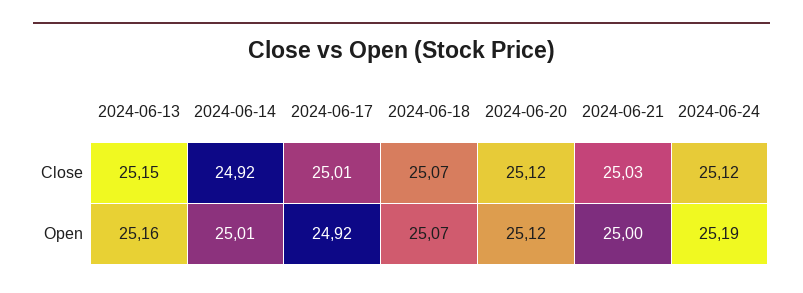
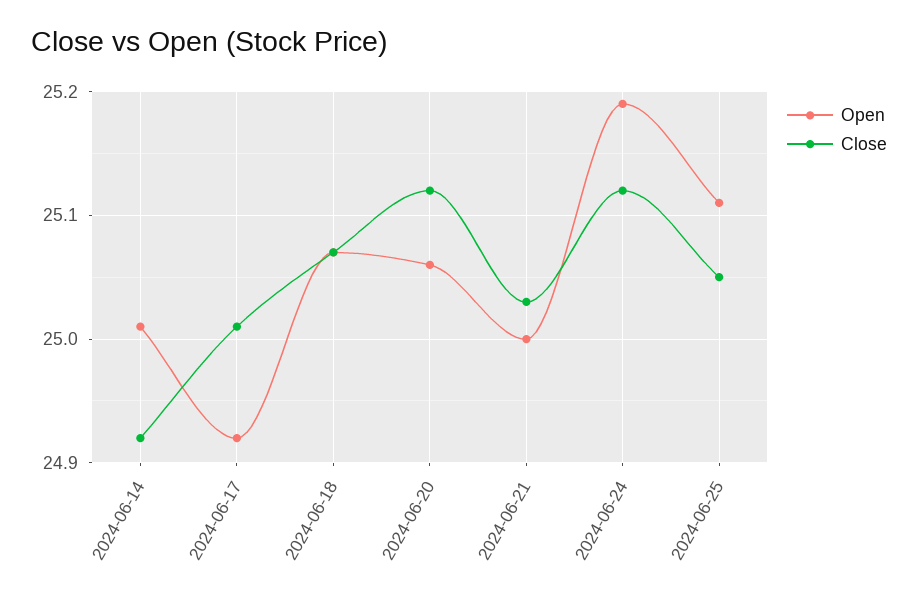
Close, 2024-06-13: 25.15 -> none
Open, 2024-06-13: 25.16 -> none
Open, 2024-06-20: 25.12 -> 25.06
Open, 2024-06-25: none -> 25.11
Close, 2024-06-25: none -> 25.05

